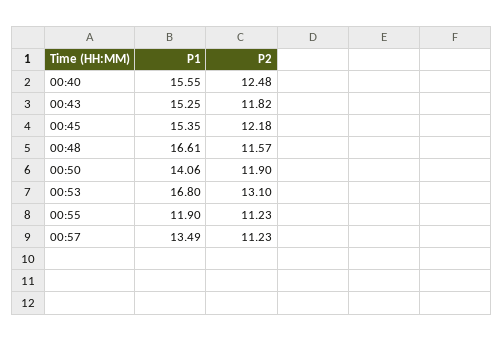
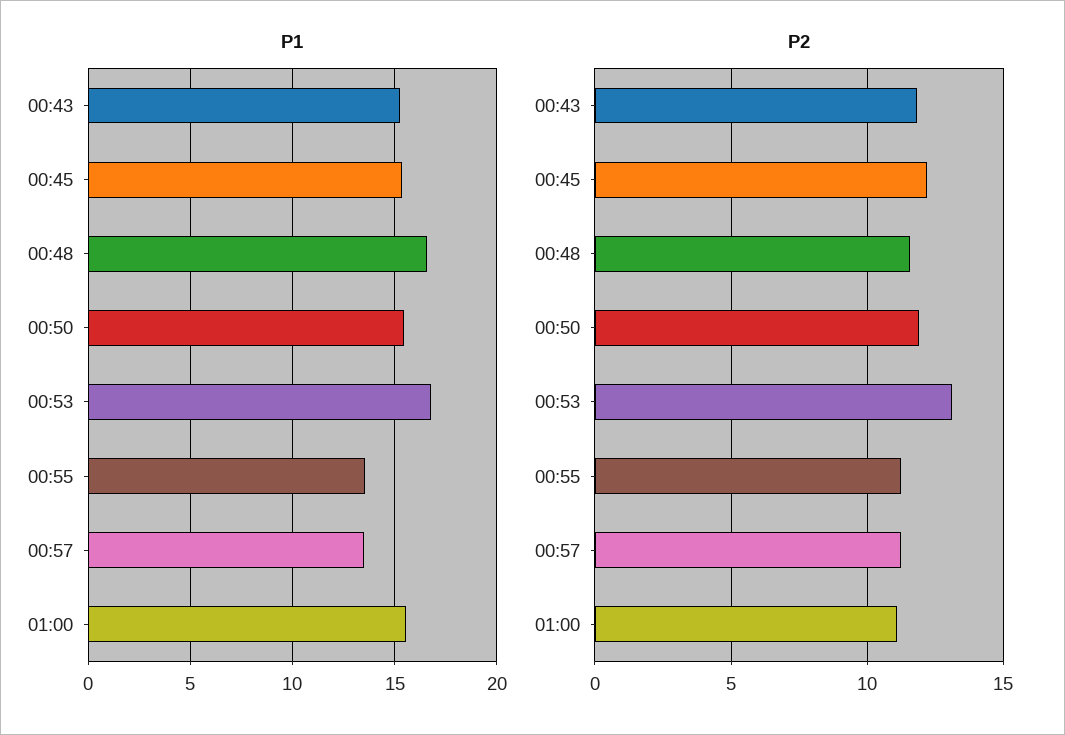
P1, 00:40: 15.55 -> none
P2, 00:40: 12.48 -> none
P1, 00:50: 14.06 -> 15.5
P1, 00:55: 11.9 -> 13.5
P1, 01:00: none -> 15.5
P2, 01:00: none -> 11

